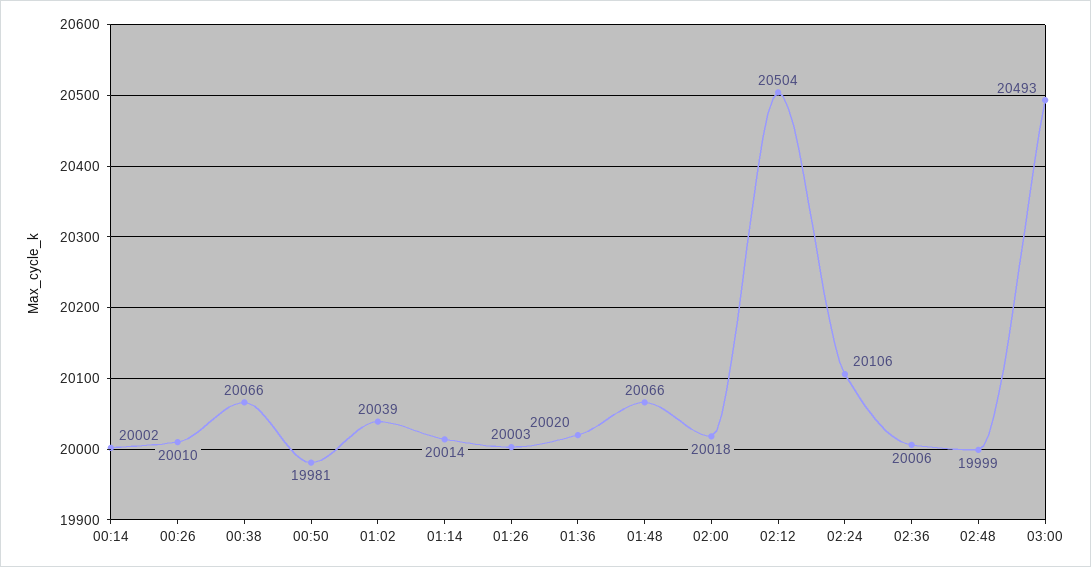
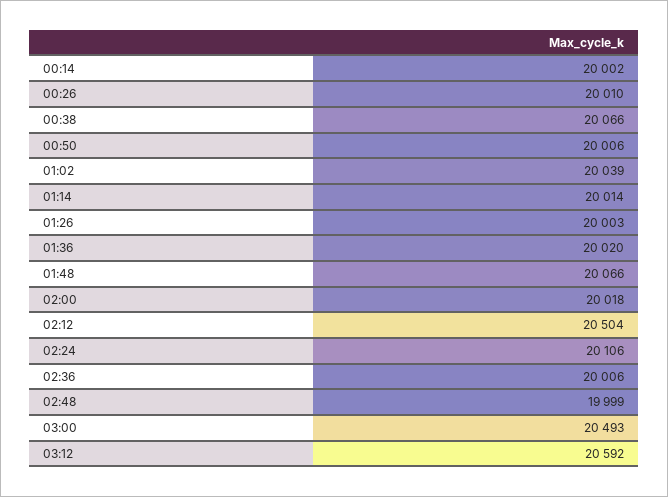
00:50: 19981 -> 20006
03:12: none -> 20592

